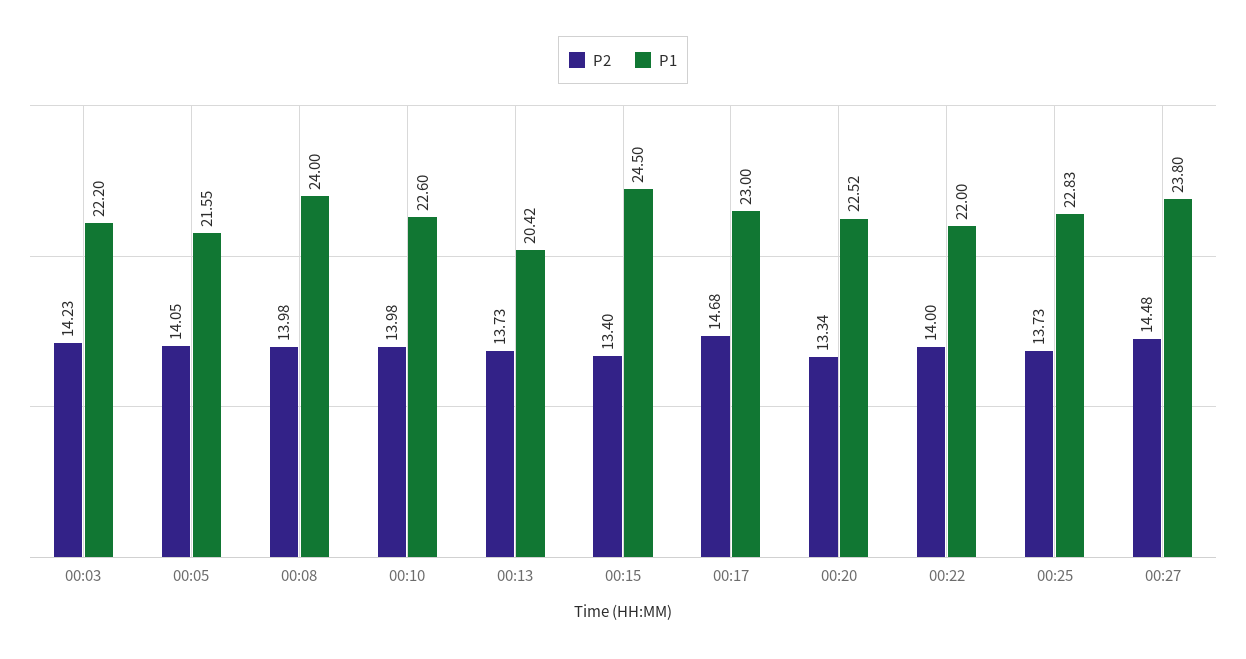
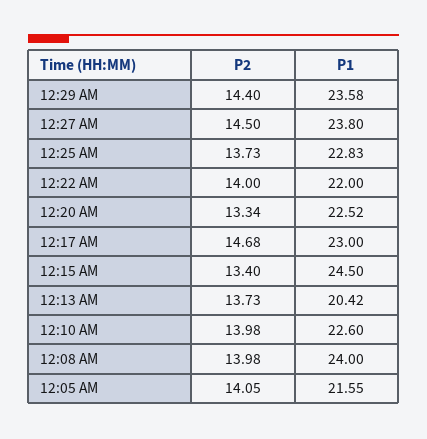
P2, 00:03: 14.23 -> none
P1, 00:03: 22.2 -> none
P2, 00:27: 14.48 -> 14.5
P2, 12:29 AM: none -> 14.4
P1, 12:29 AM: none -> 23.58

